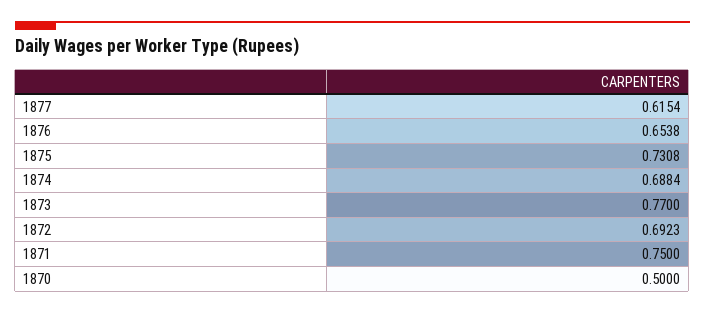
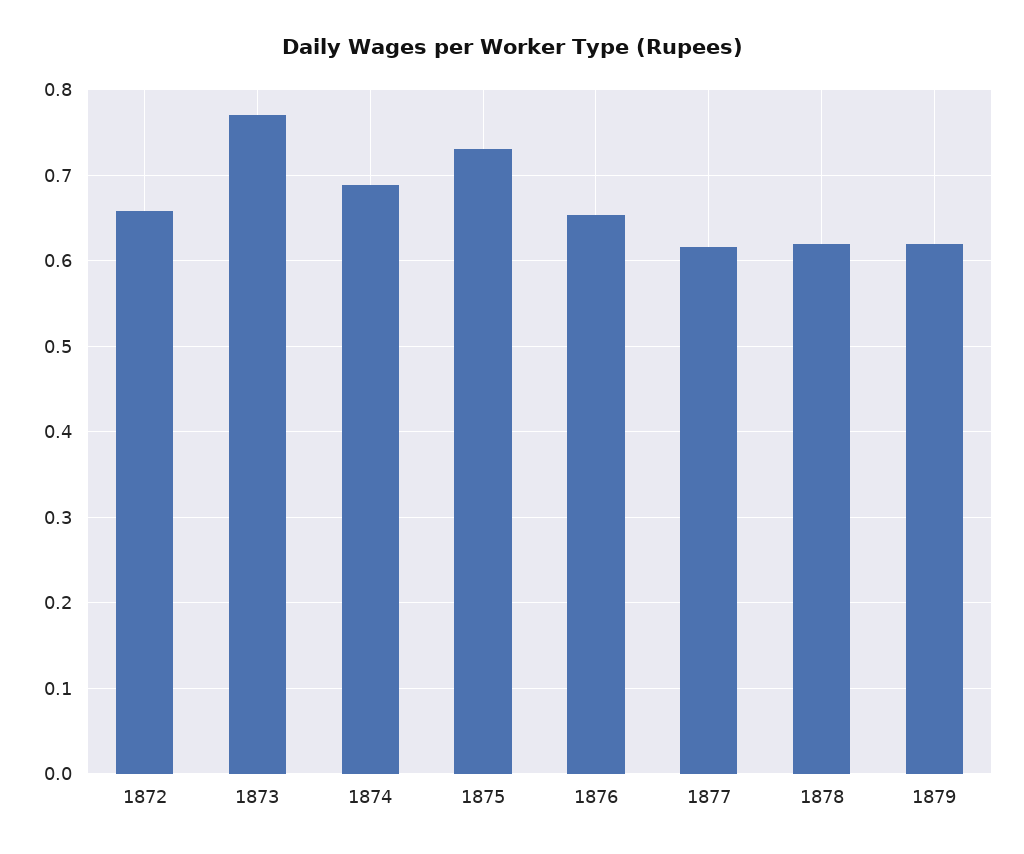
1872: 0.6923 -> 0.66
1871: 0.75 -> none
1870: 0.5 -> none
1878: none -> 0.62
1879: none -> 0.62

